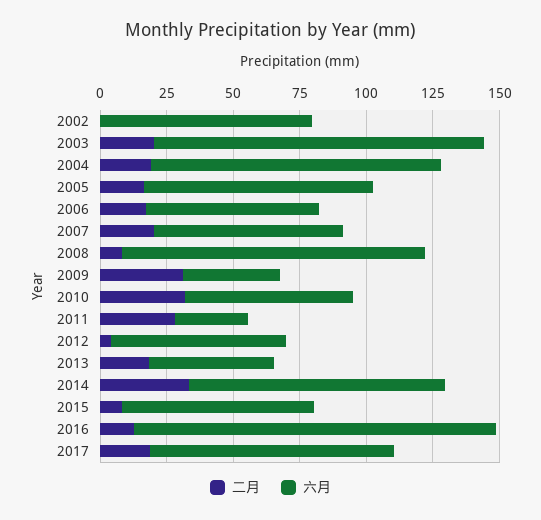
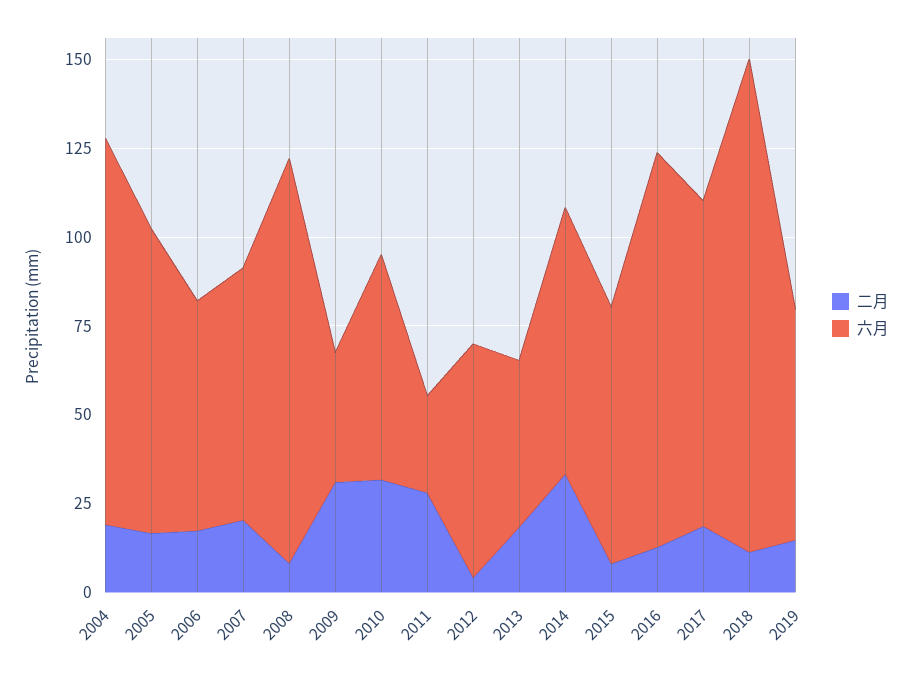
二月, 2002: 0 -> none
六月, 2002: 80 -> none
二月, 2003: 20 -> none
六月, 2003: 125 -> none
六月, 2014: 95 -> 75
六月, 2016: 135 -> 110
二月, 2018: none -> 10
六月, 2018: none -> 140
二月, 2019: none -> 15
六月, 2019: none -> 65

